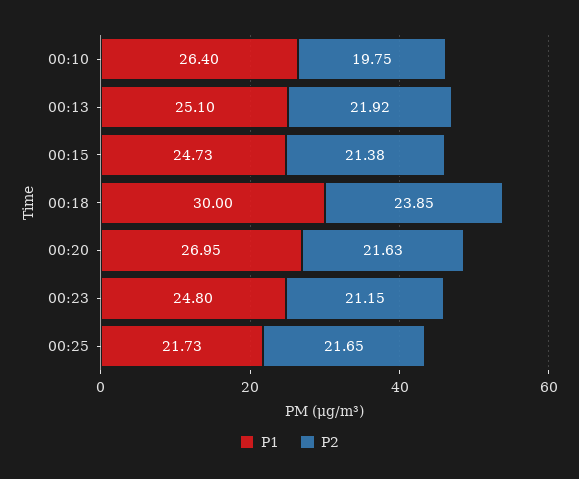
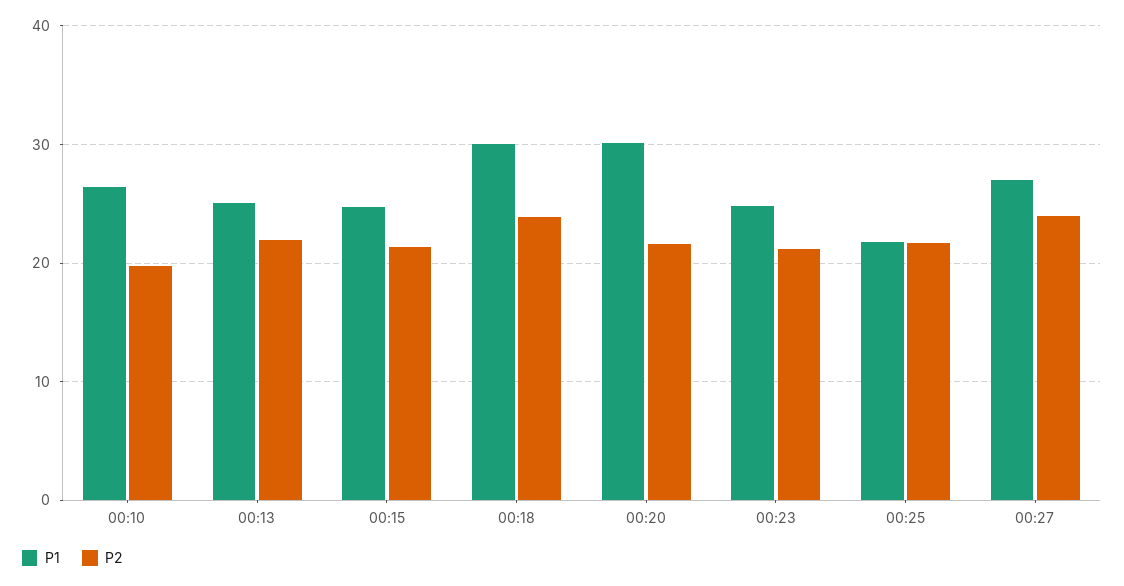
P1, 00:20: 26.95 -> 30
P1, 00:27: none -> 27
P2, 00:27: none -> 24

